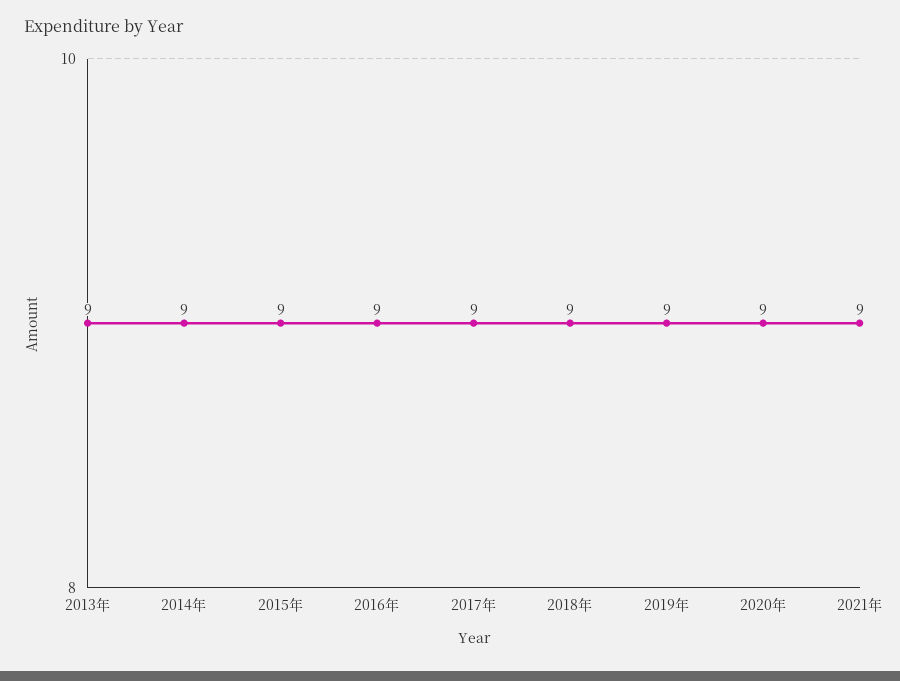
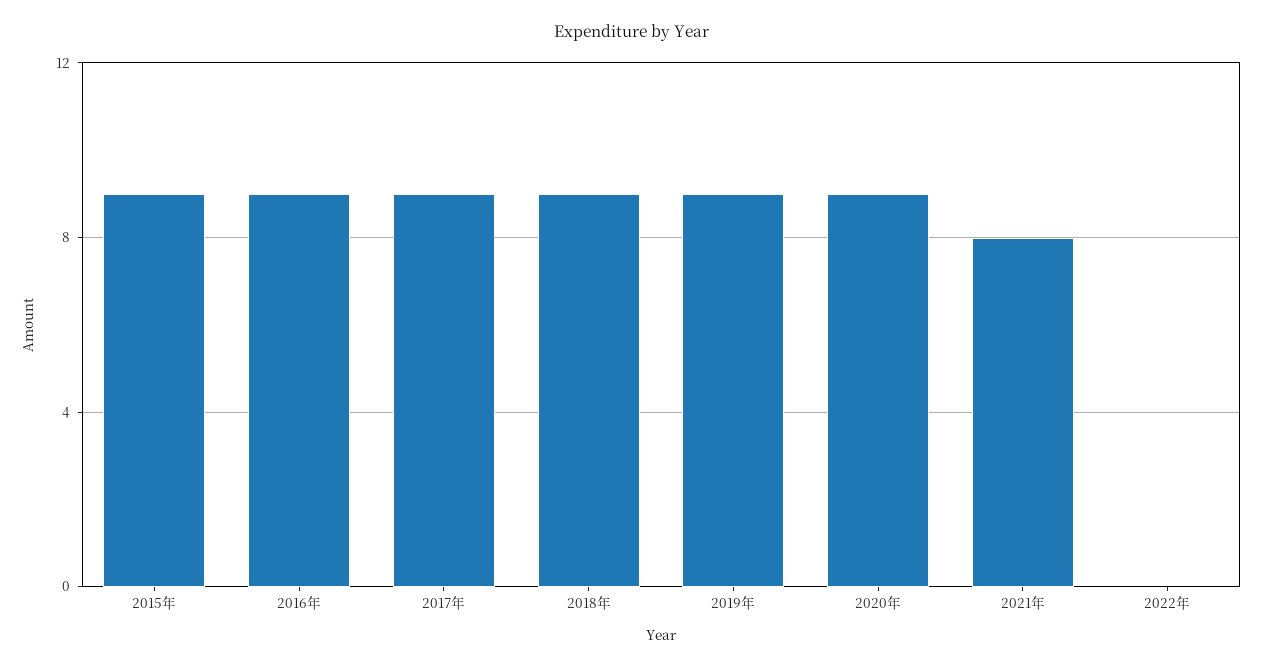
2013年: 9 -> none
2014年: 9 -> none
2021年: 9 -> 8
2022年: none -> 0

